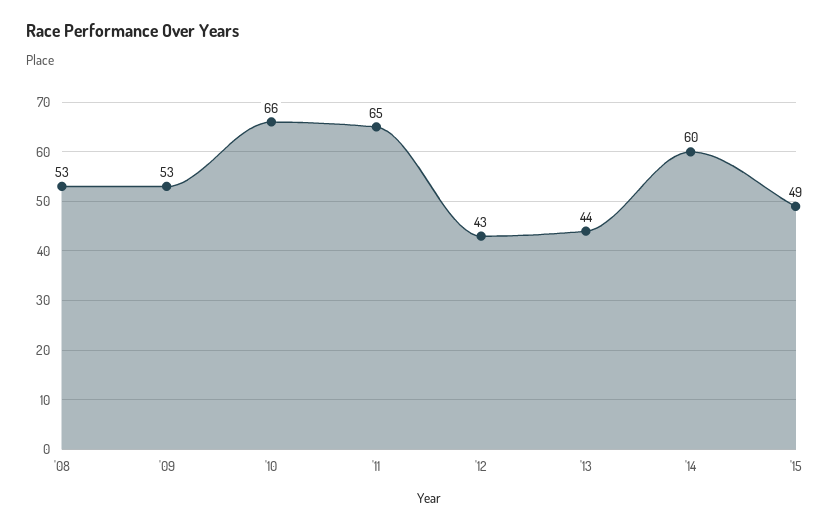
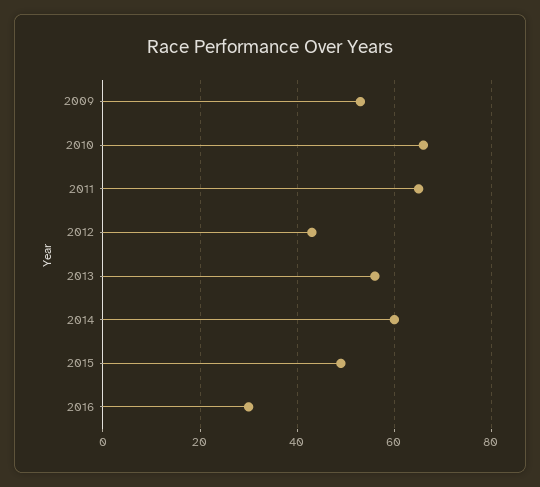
'08: 53 -> none
'13: 44 -> 55
2016: none -> 30

